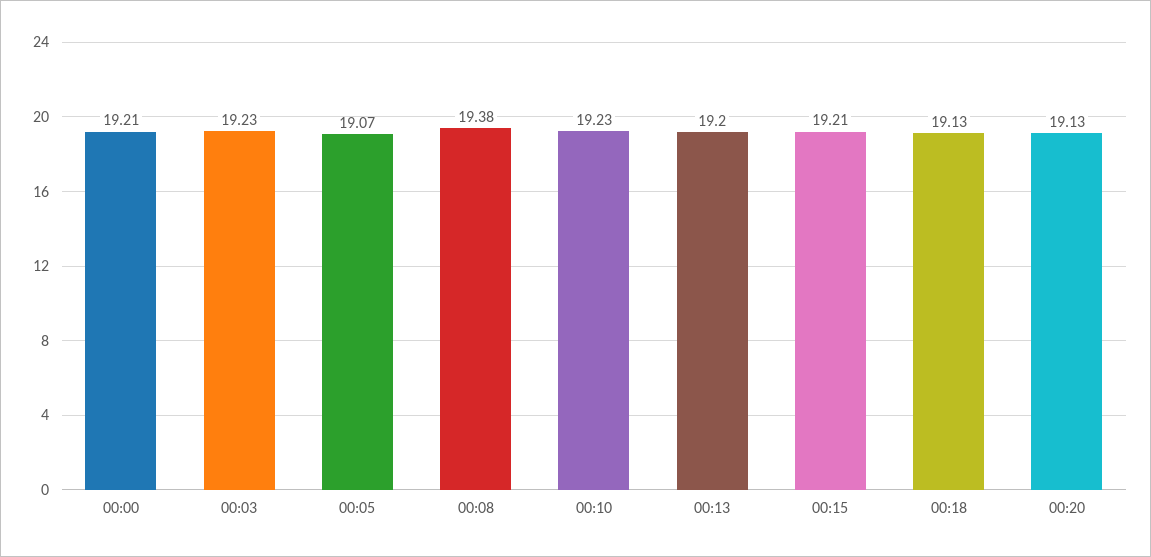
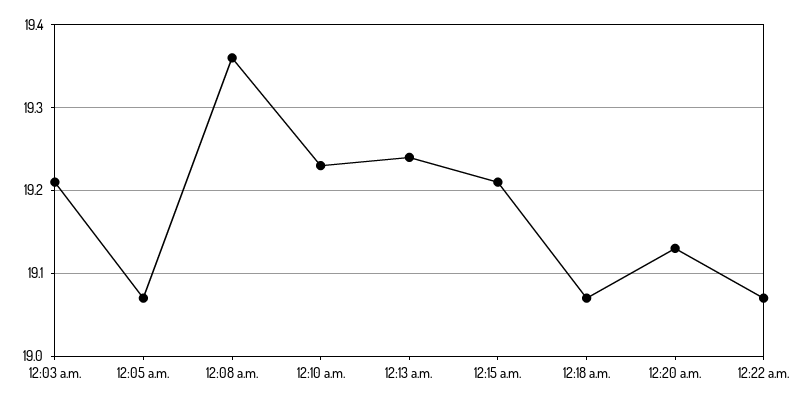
00:00: 19.21 -> none
00:03: 19.23 -> 19.21
00:08: 19.38 -> 19.36
00:13: 19.2 -> 19.24
00:18: 19.13 -> 19.07
12:22 a.m.: none -> 19.07

